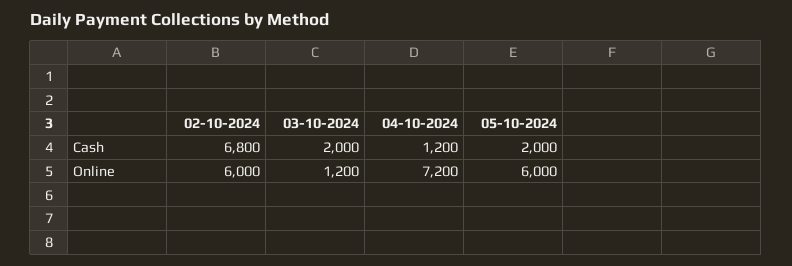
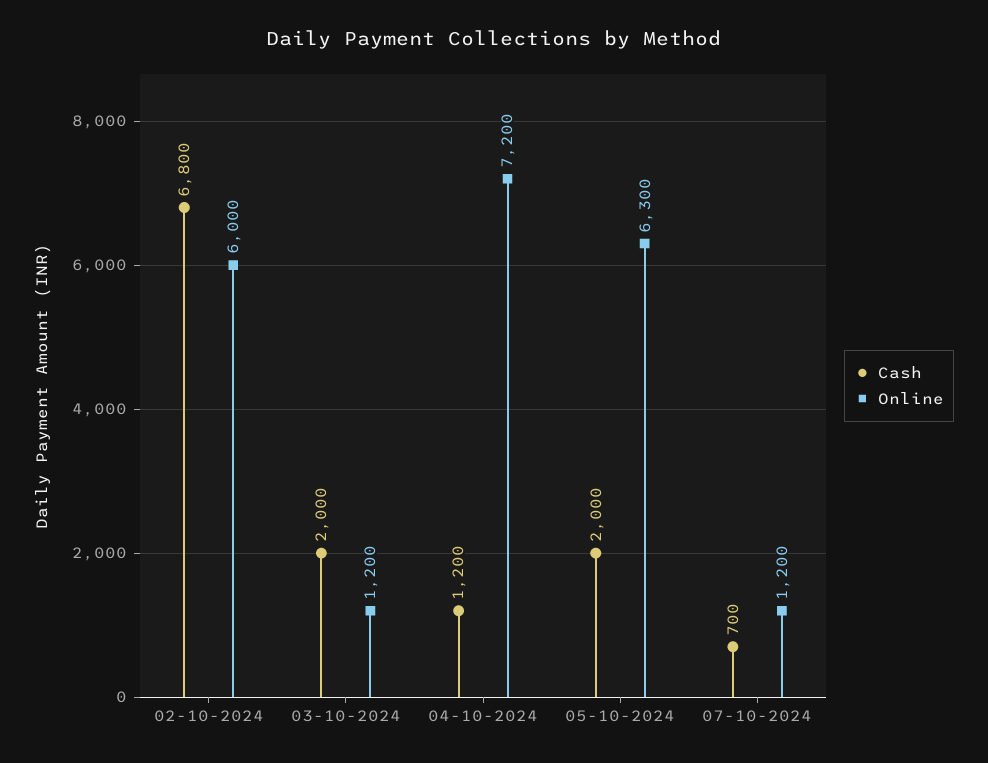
Online, 05-10-2024: 6000 -> 6300
Cash, 07-10-2024: none -> 700
Online, 07-10-2024: none -> 1200

